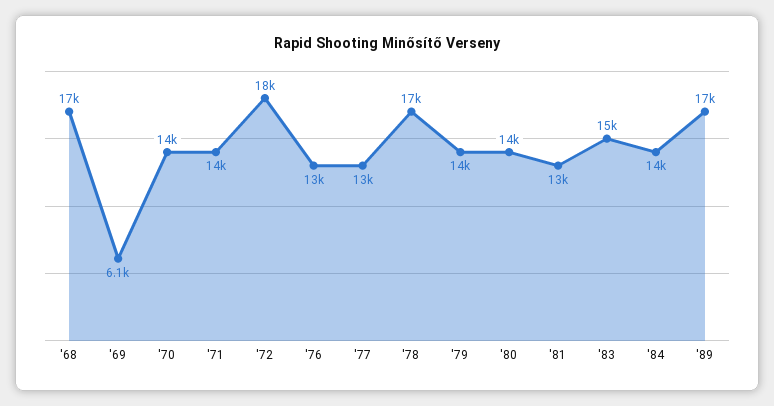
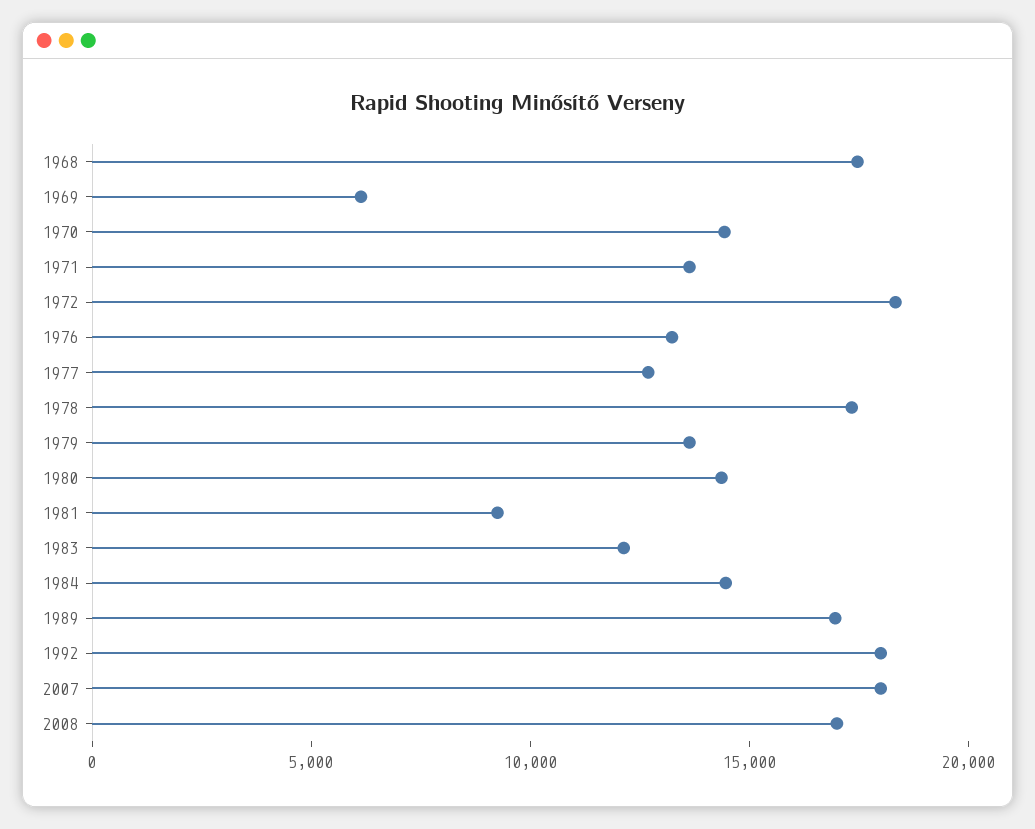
'81: 13000 -> 9000
'83: 15000 -> 12000
1992: none -> 18000
2007: none -> 18000
2008: none -> 17000

